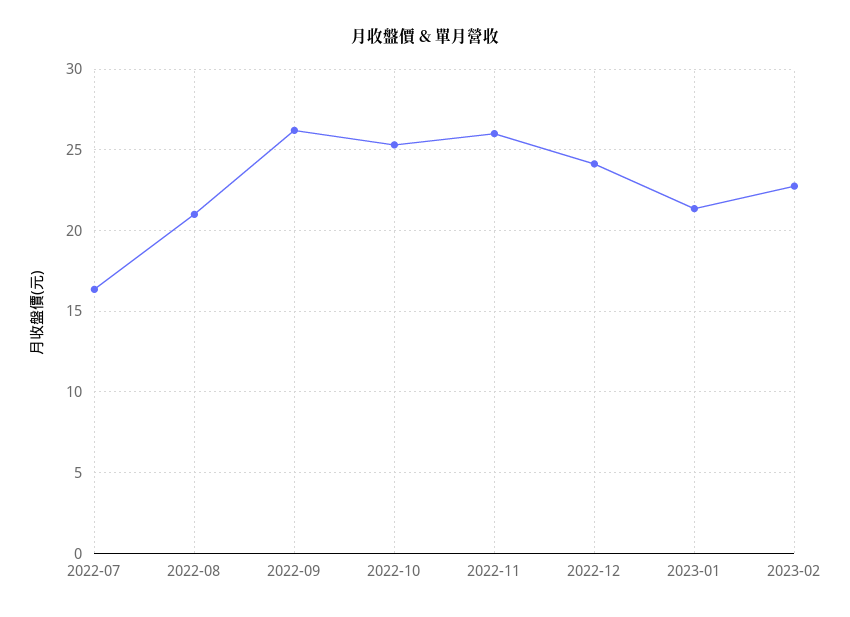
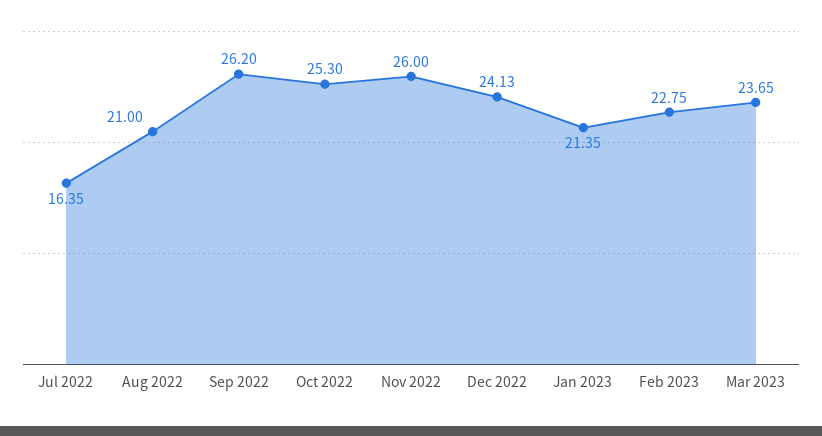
Mar 2023: none -> 23.65

